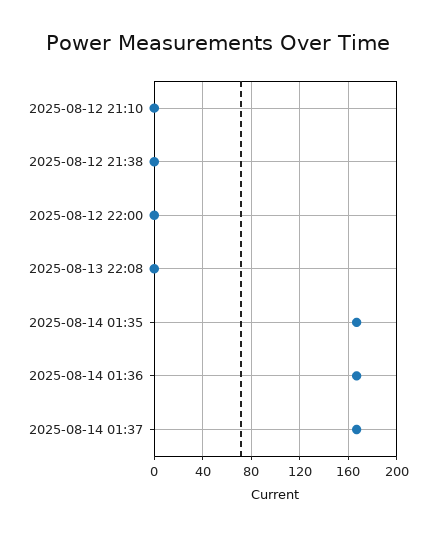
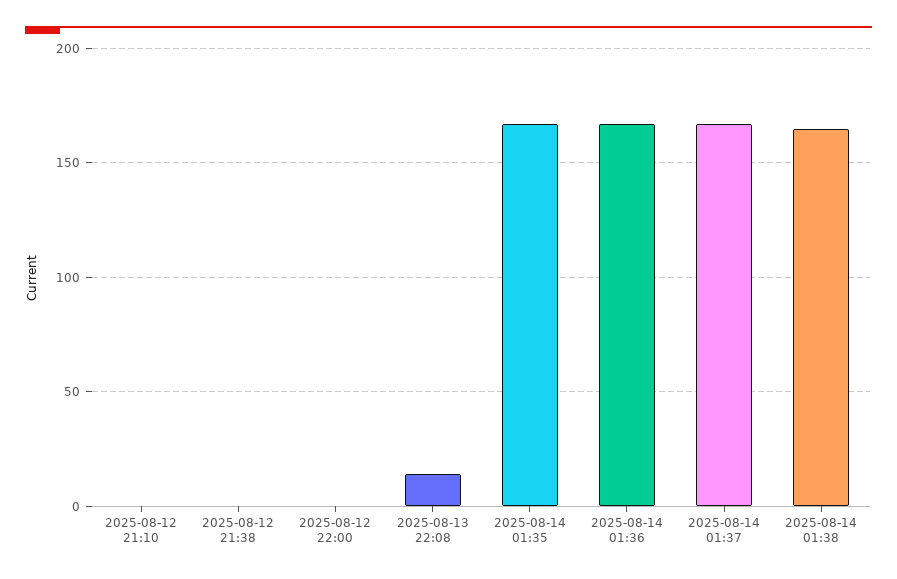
2025-08-13 22:08: 0 -> 15
2025-08-14 01:38: none -> 165

